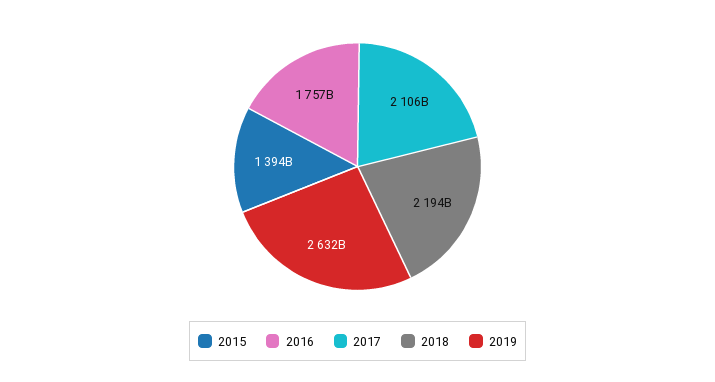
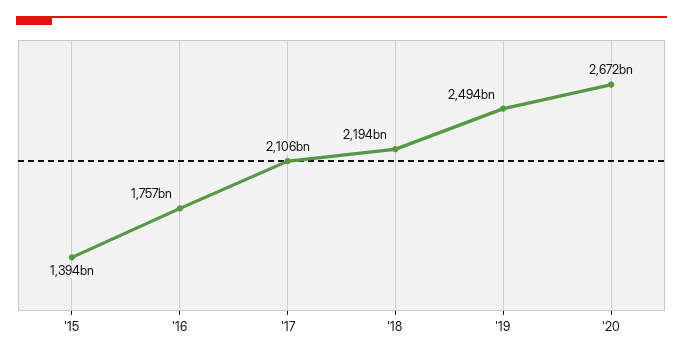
2019: 2632000000000 -> 2494000000000
'20: none -> 2672000000000

